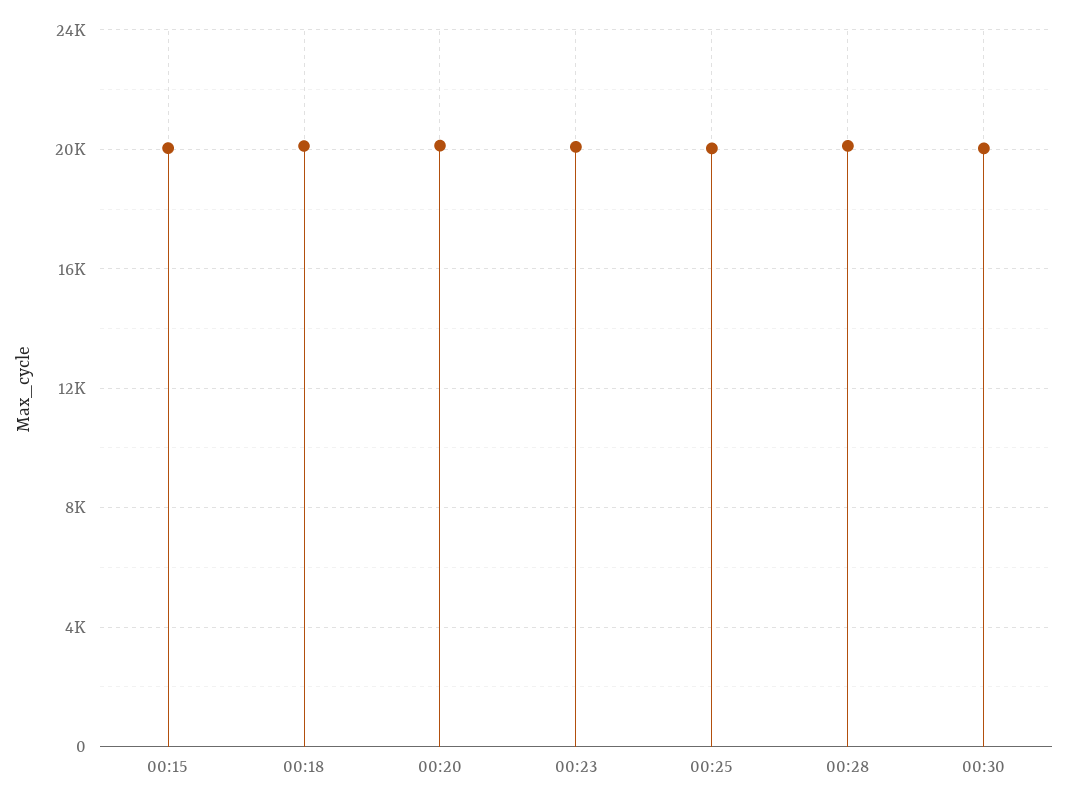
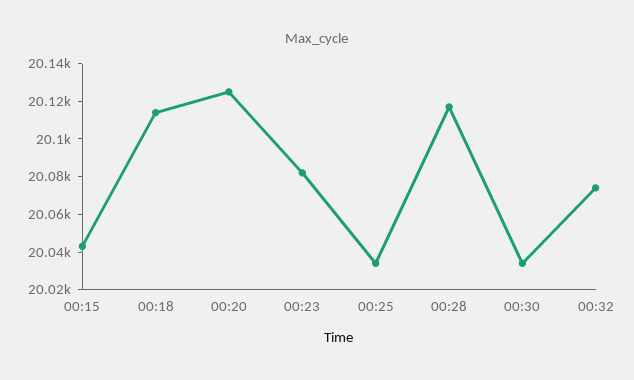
00:32: none -> 20075

